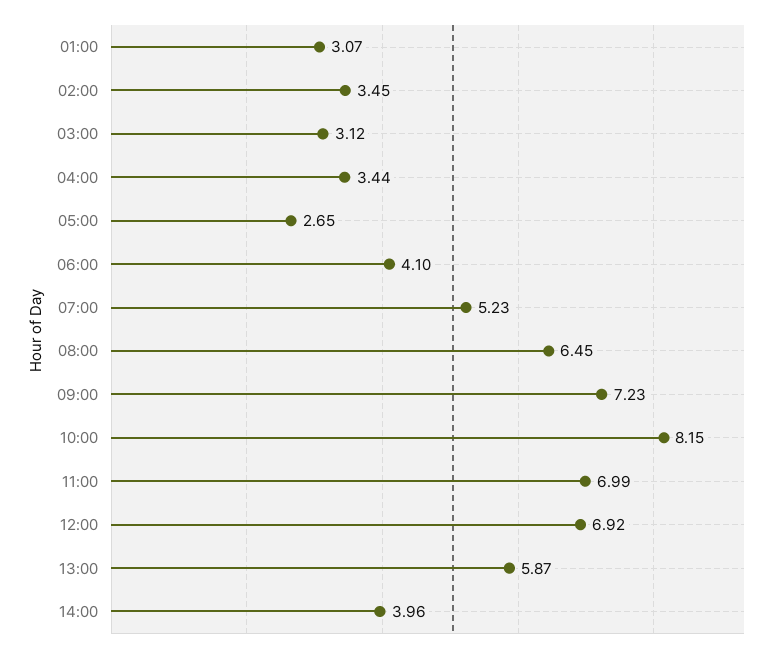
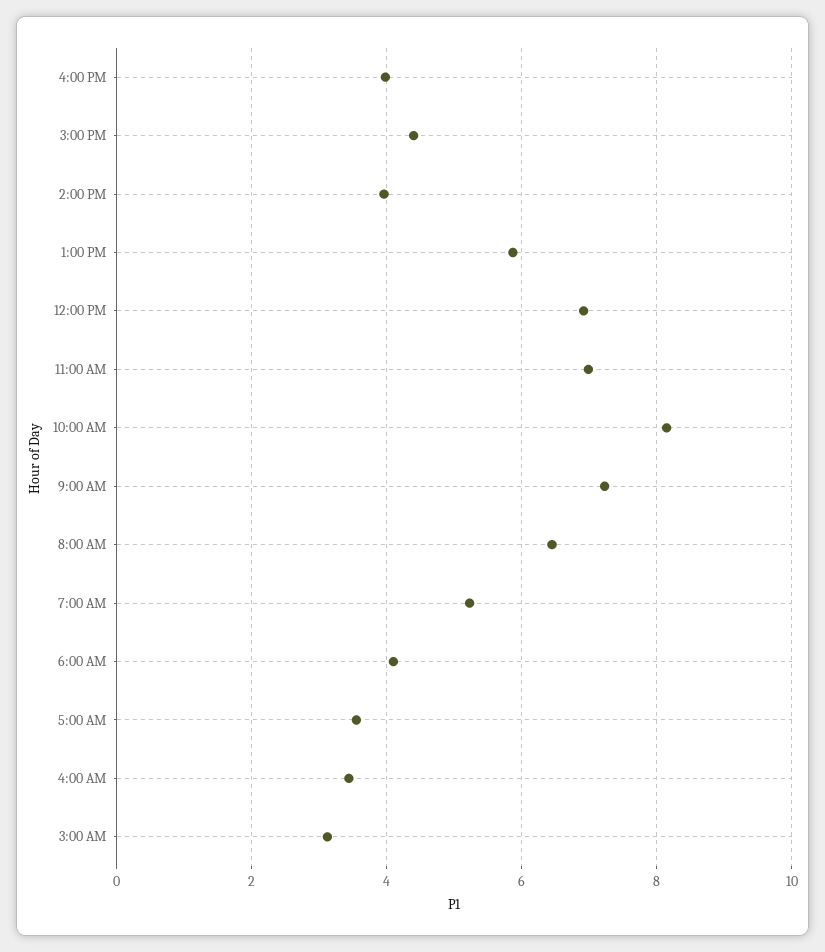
01:00: 3.07 -> none
02:00: 3.45 -> none
05:00: 2.65 -> 3.6
4:00 PM: none -> 4
3:00 PM: none -> 4.4

